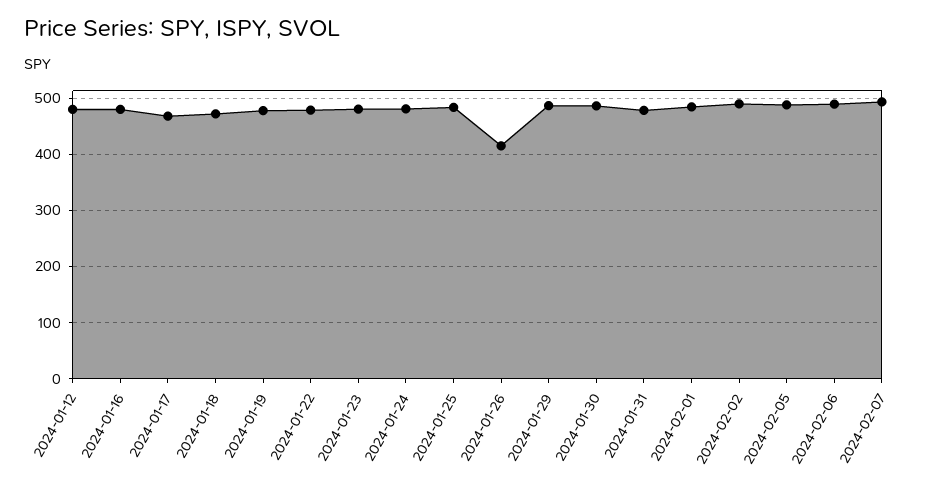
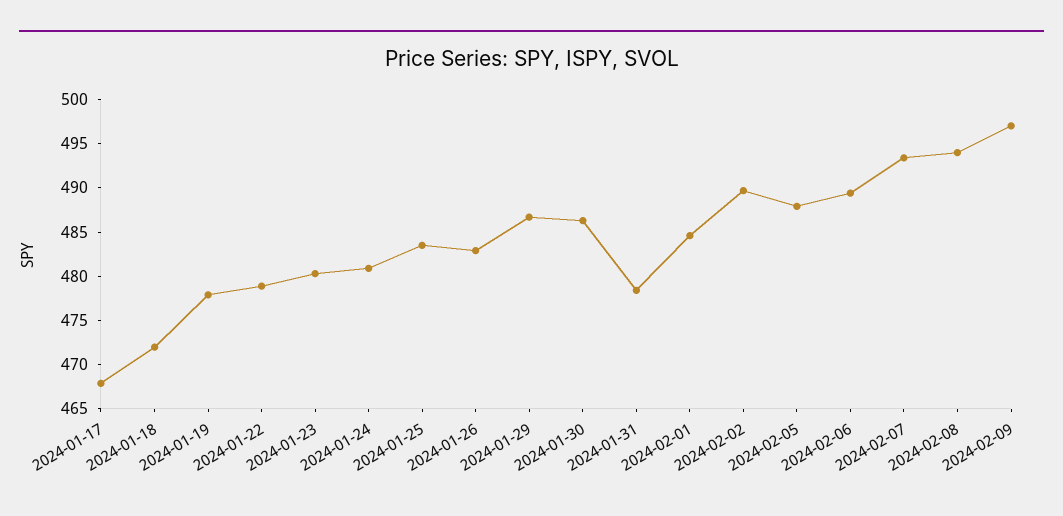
2024-01-12: 480 -> none
2024-01-16: 480 -> none
2024-01-26: 420 -> 483
2024-02-08: none -> 494
2024-02-09: none -> 497

